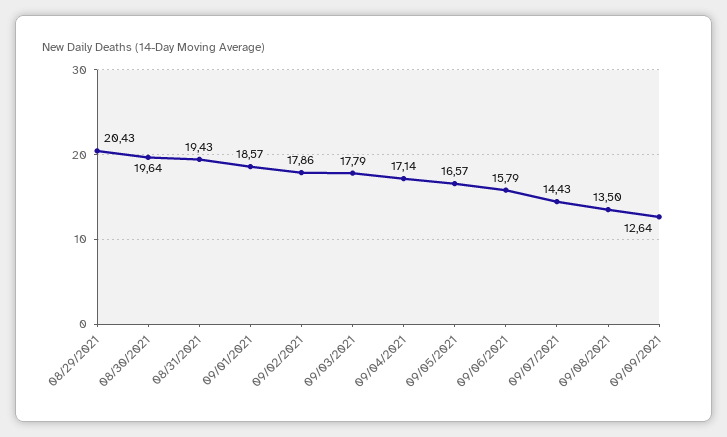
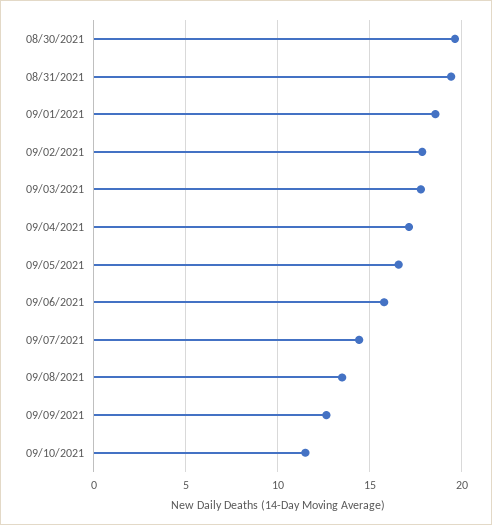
08/29/2021: 20.43 -> none
09/10/2021: none -> 11.5

